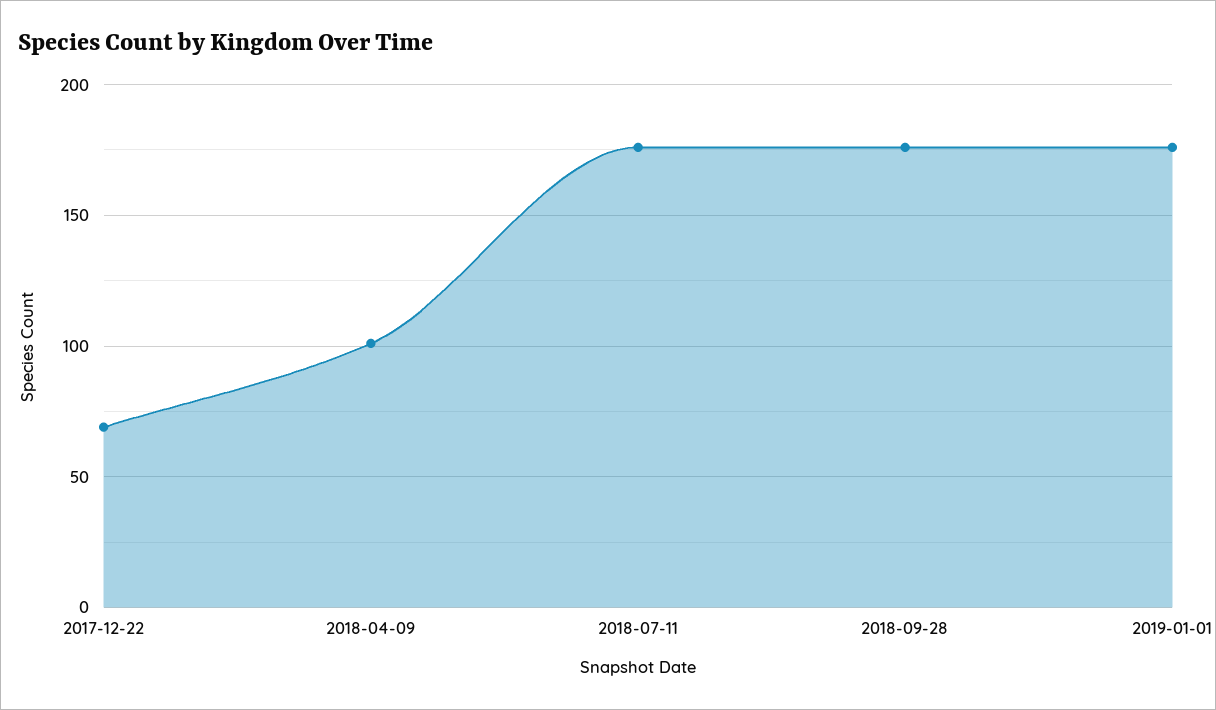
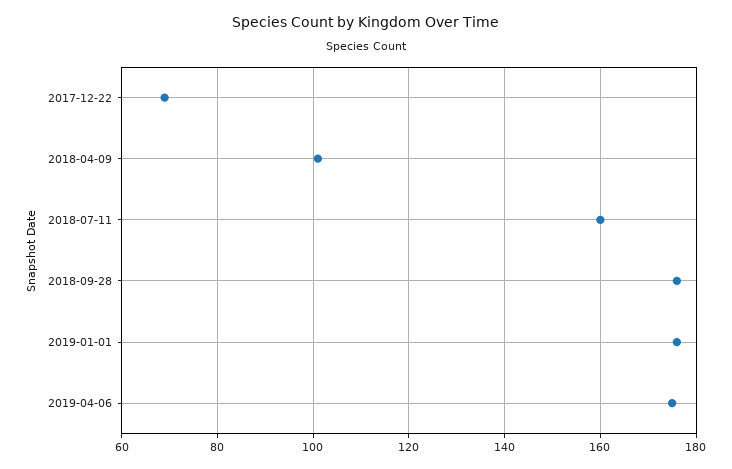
2018-07-11: 175 -> 160
2019-04-06: none -> 175

